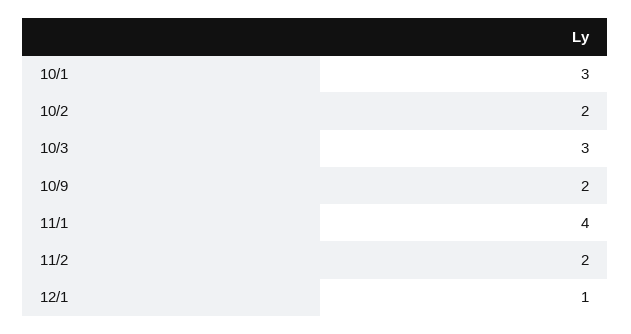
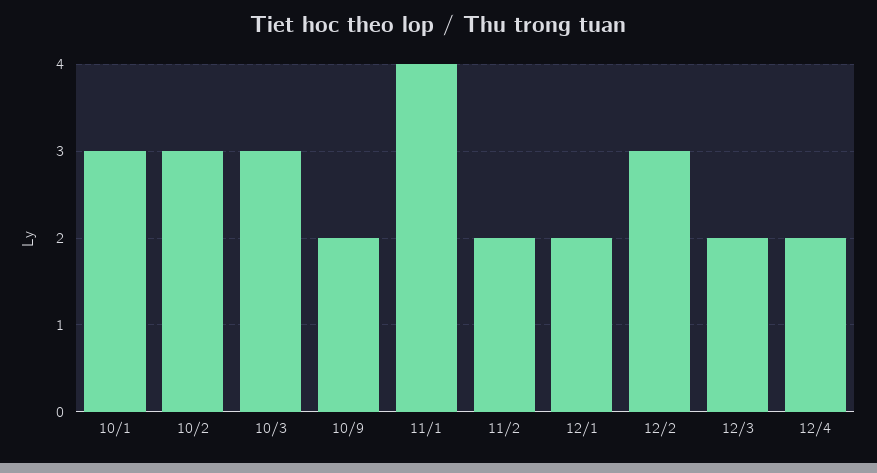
10/2: 2 -> 3
12/1: 1 -> 2
12/2: none -> 3
12/3: none -> 2
12/4: none -> 2

